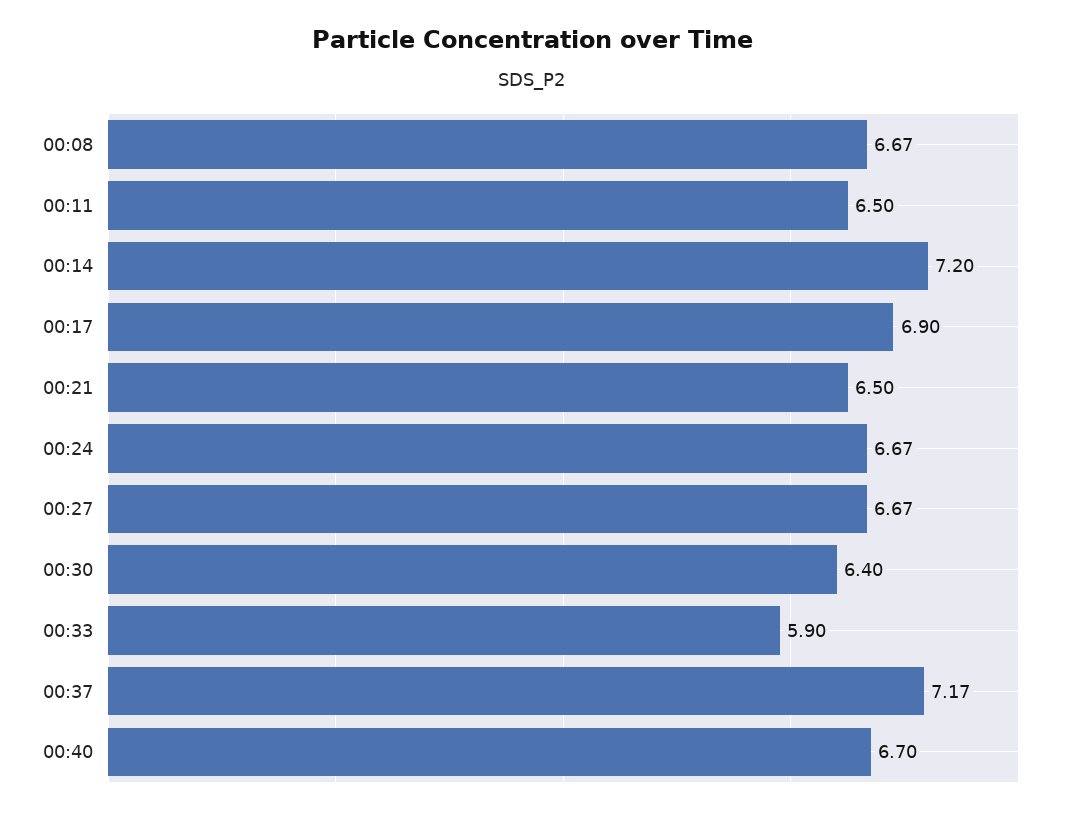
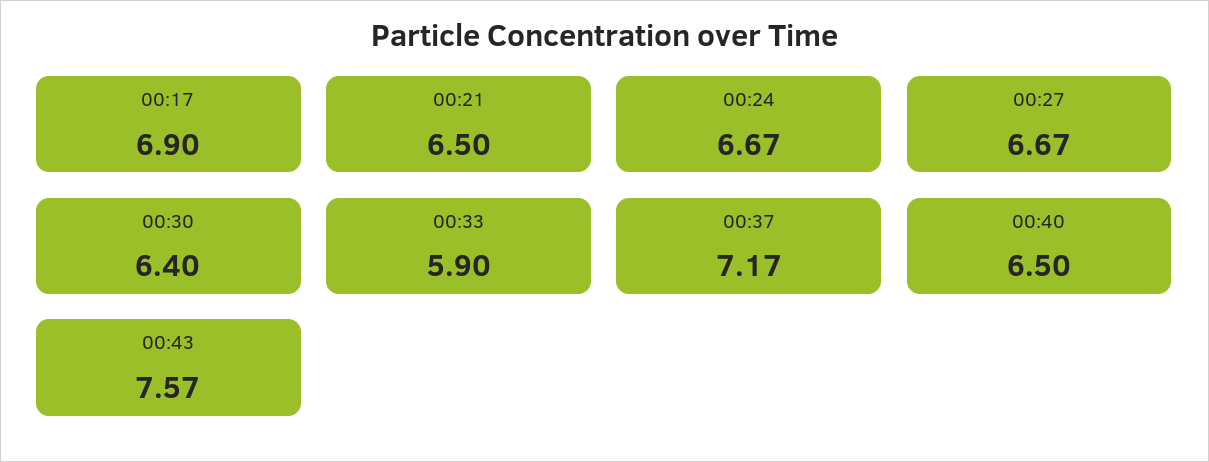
00:08: 6.67 -> none
00:11: 6.5 -> none
00:14: 7.2 -> none
00:40: 6.7 -> 6.5
00:43: none -> 7.57

